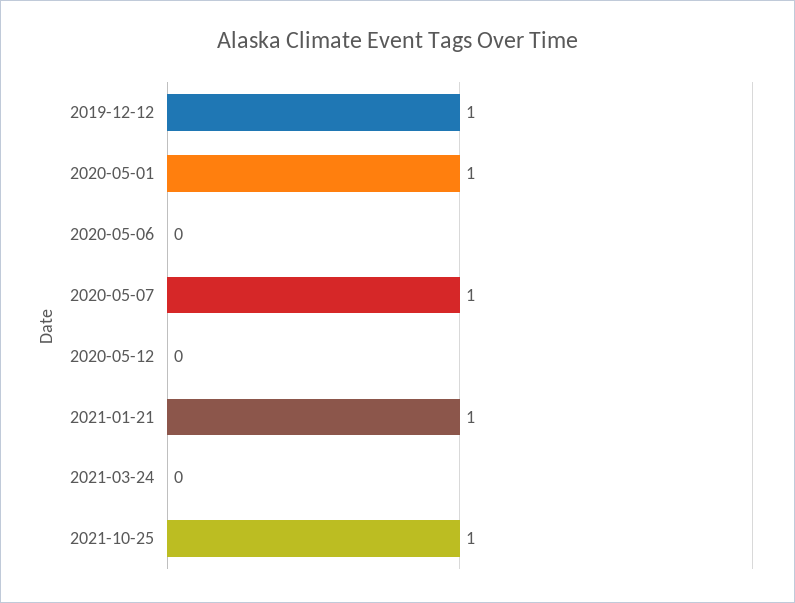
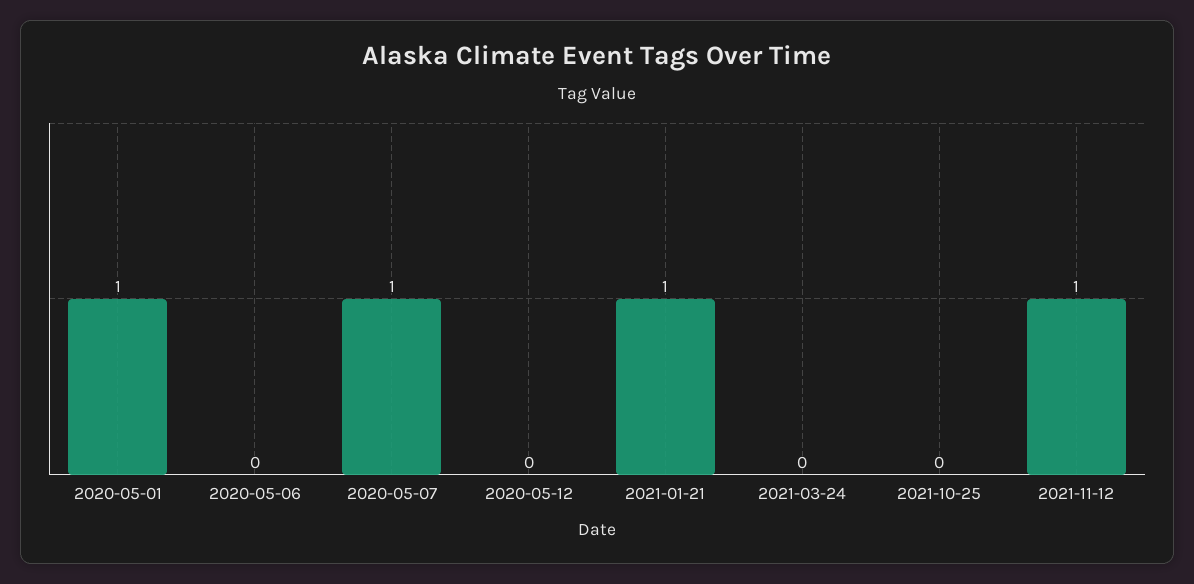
2019-12-12: 1 -> none
2021-10-25: 1 -> 0
2021-11-12: none -> 1

